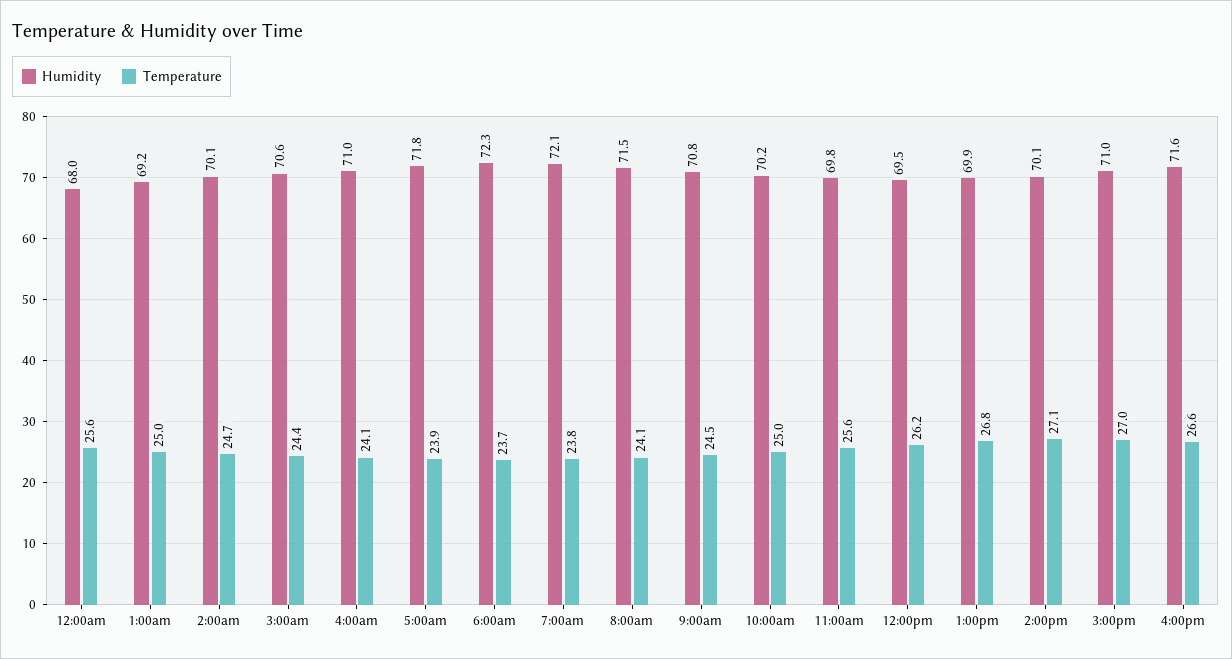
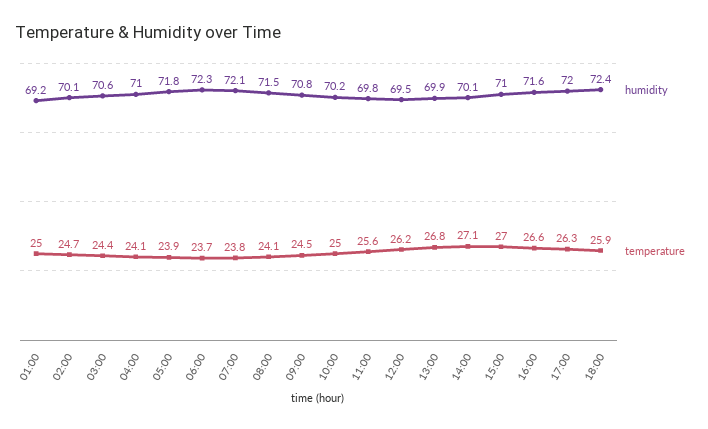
Humidity, 12:00am: 68 -> none
Temperature, 12:00am: 25.6 -> none
Humidity, 17:00: none -> 72
Temperature, 17:00: none -> 26.3
Humidity, 18:00: none -> 72.4
Temperature, 18:00: none -> 25.9

